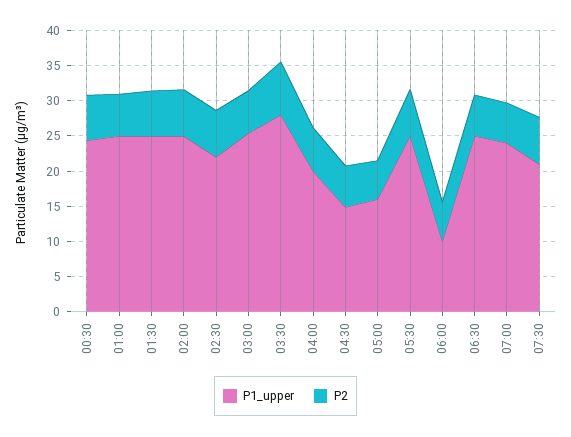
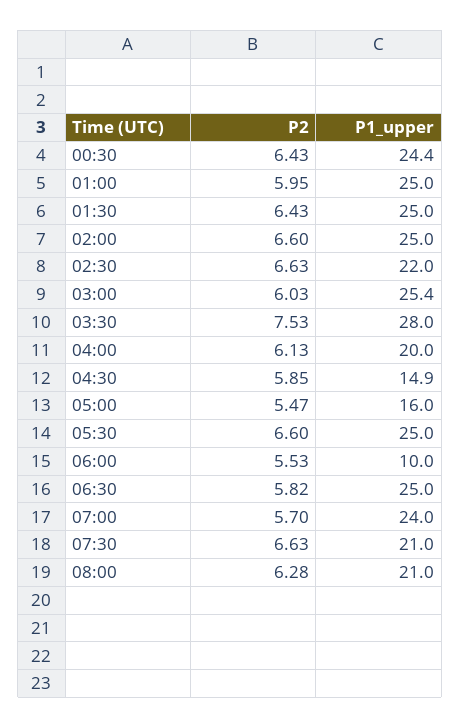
P2, 08:00: none -> 6.28
P1_upper, 08:00: none -> 21

